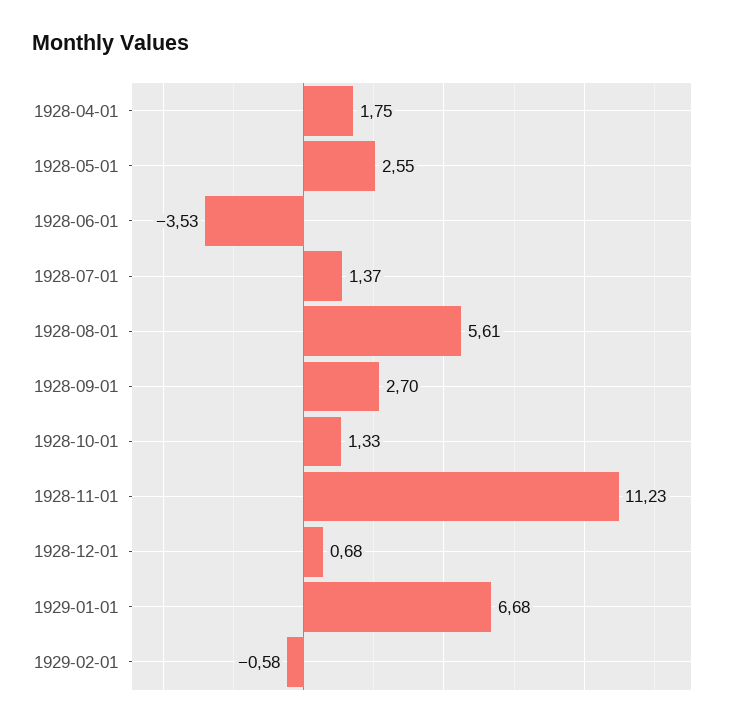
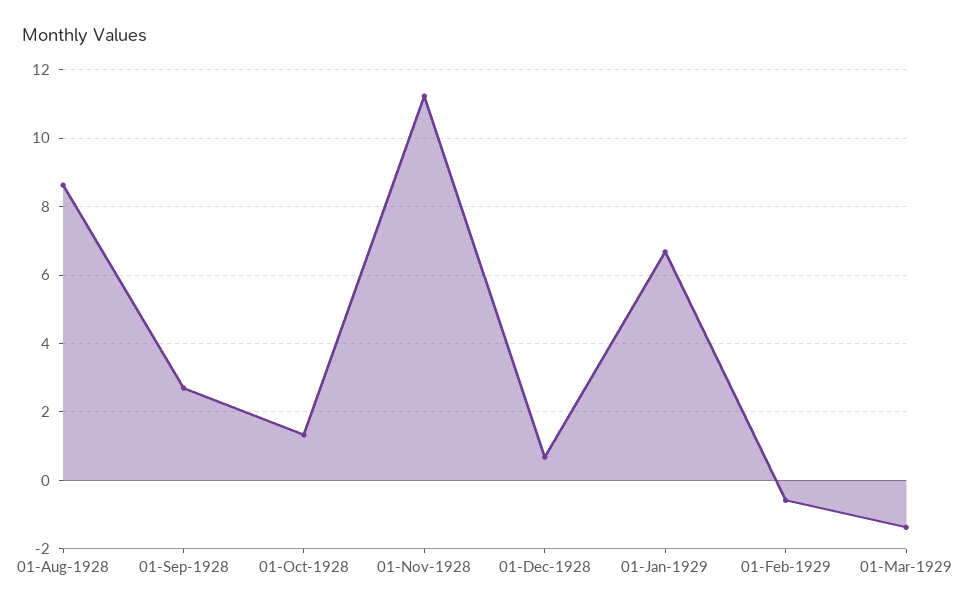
1928-04-01: 1.75 -> none
1928-05-01: 2.55 -> none
1928-06-01: -3.53 -> none
1928-07-01: 1.37 -> none
1928-08-01: 5.61 -> 8.6
01-Mar-1929: none -> -1.4

